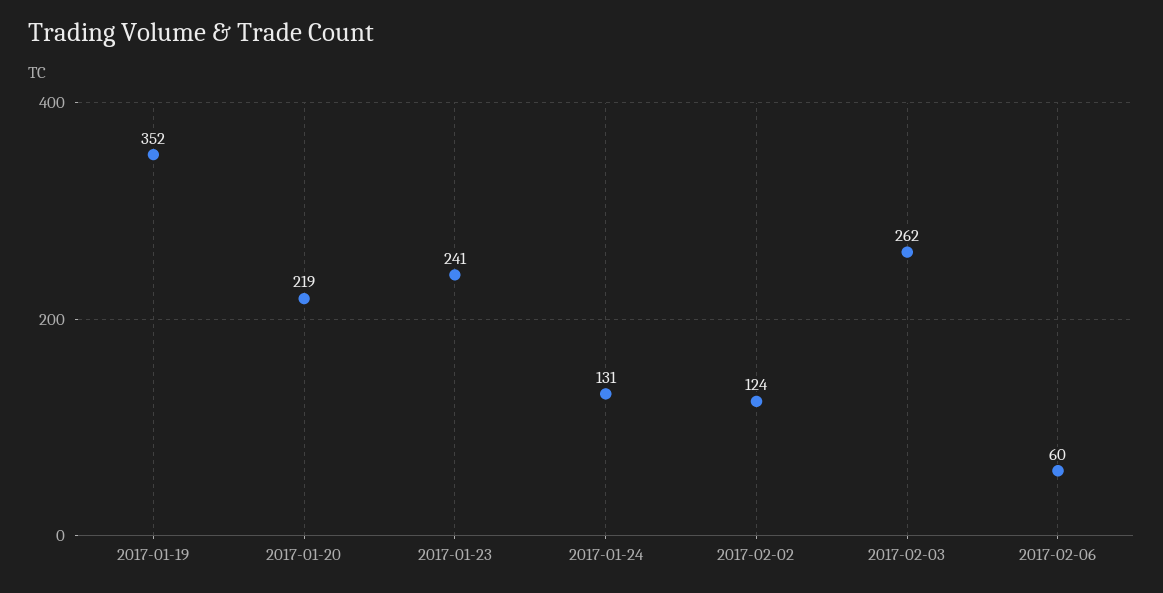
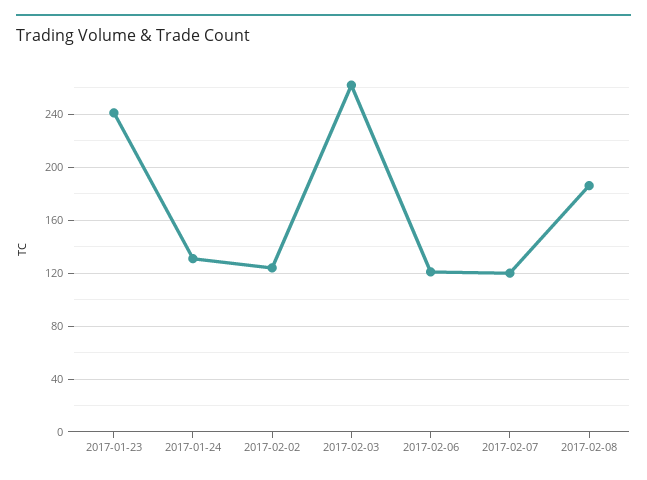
2017-01-19: 352 -> none
2017-01-20: 219 -> none
2017-02-06: 60 -> 120
2017-02-07: none -> 120
2017-02-08: none -> 185

